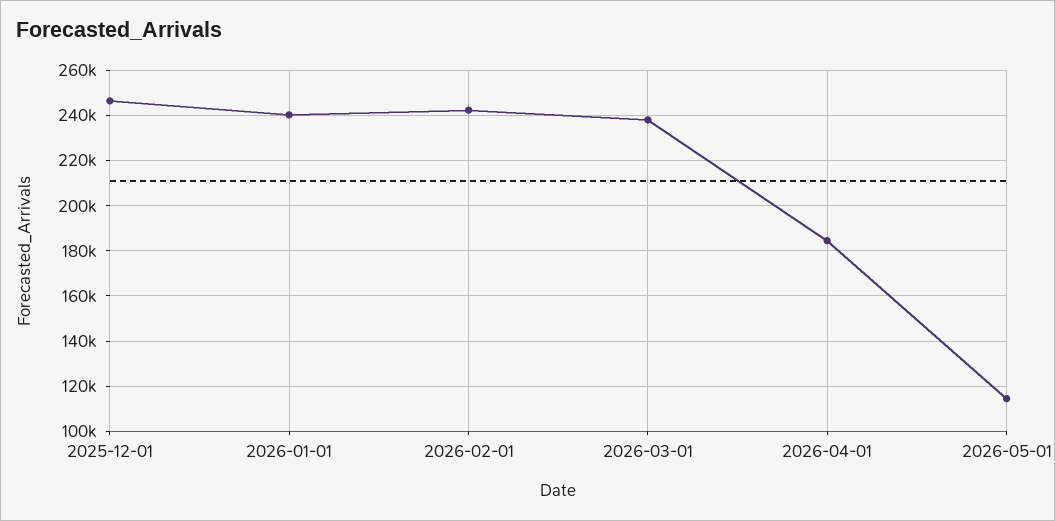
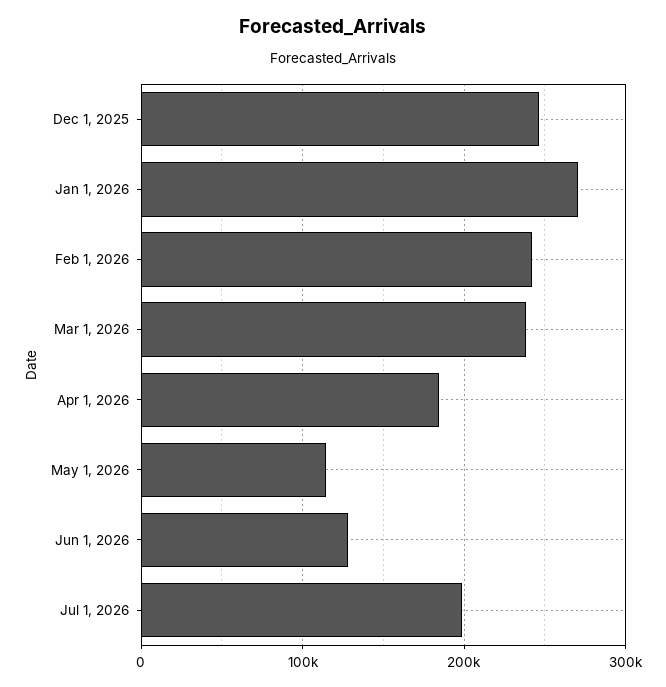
2026-01-01: 240000 -> 270000
Jun 1, 2026: none -> 130000
Jul 1, 2026: none -> 200000

